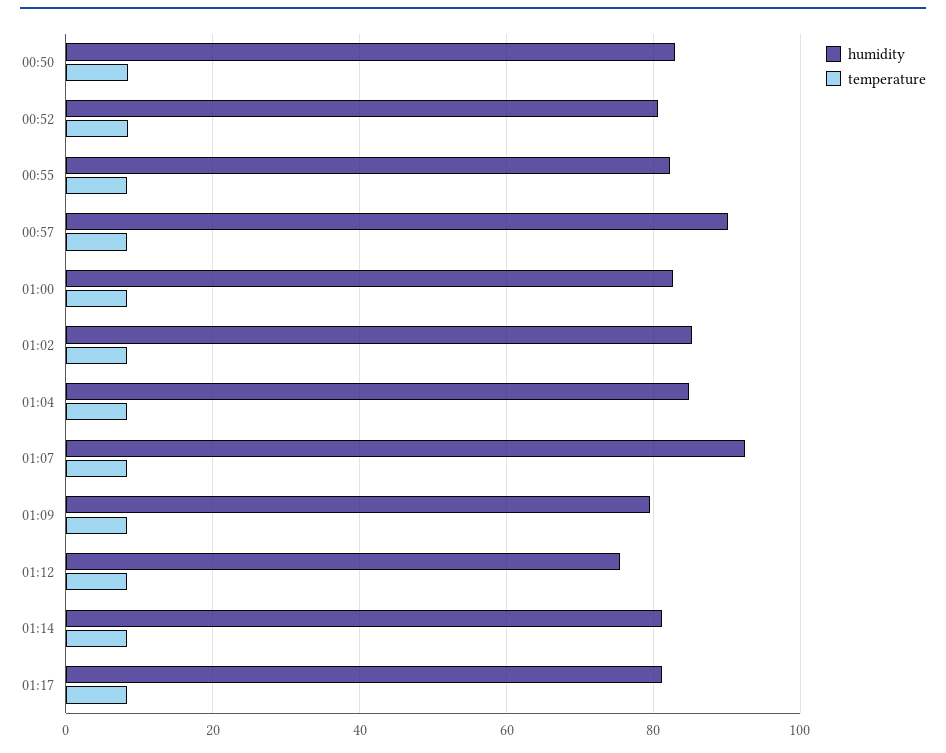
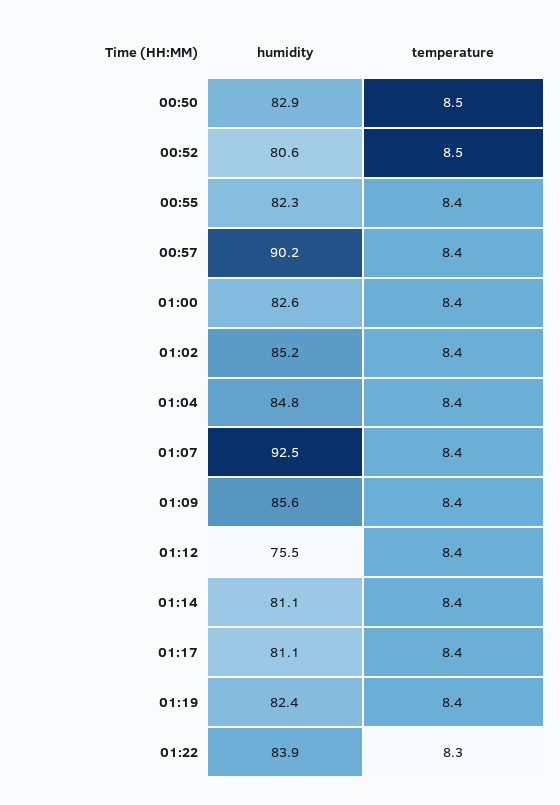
humidity, 01:09: 80 -> 85.6
humidity, 01:19: none -> 82.4
temperature, 01:19: none -> 8.4
humidity, 01:22: none -> 83.9
temperature, 01:22: none -> 8.3

